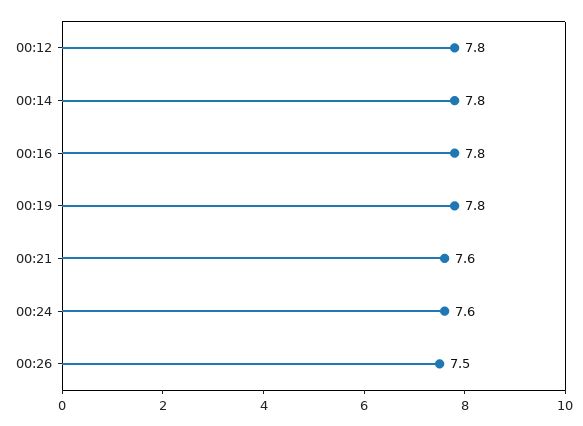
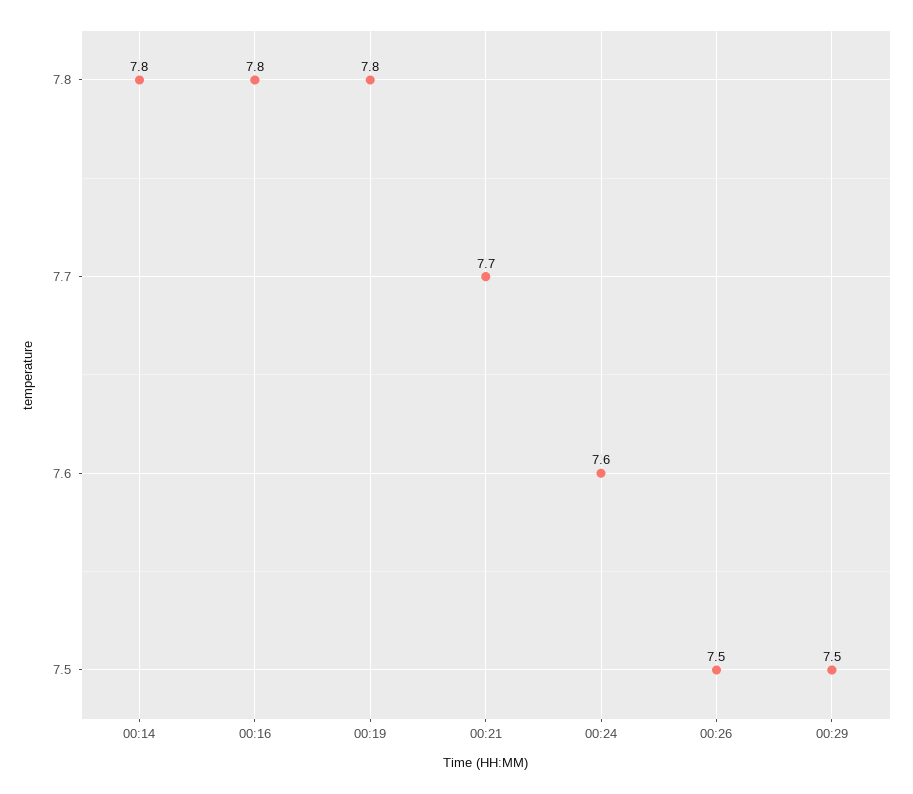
00:12: 7.8 -> none
00:21: 7.6 -> 7.7
00:29: none -> 7.5

